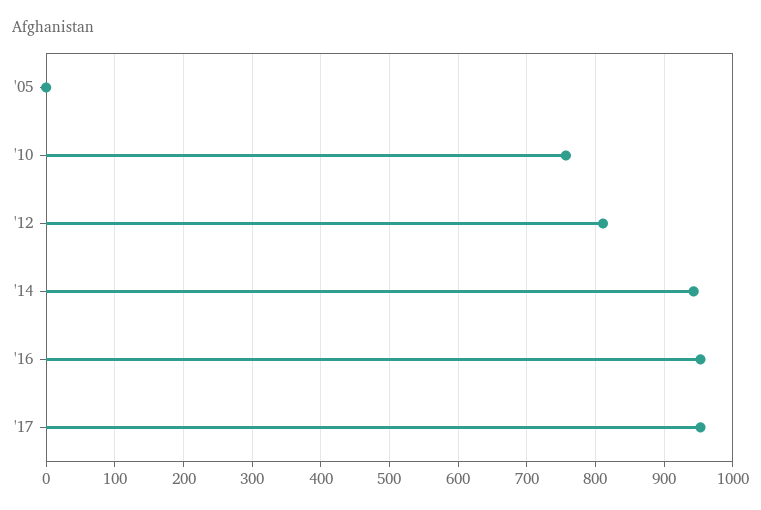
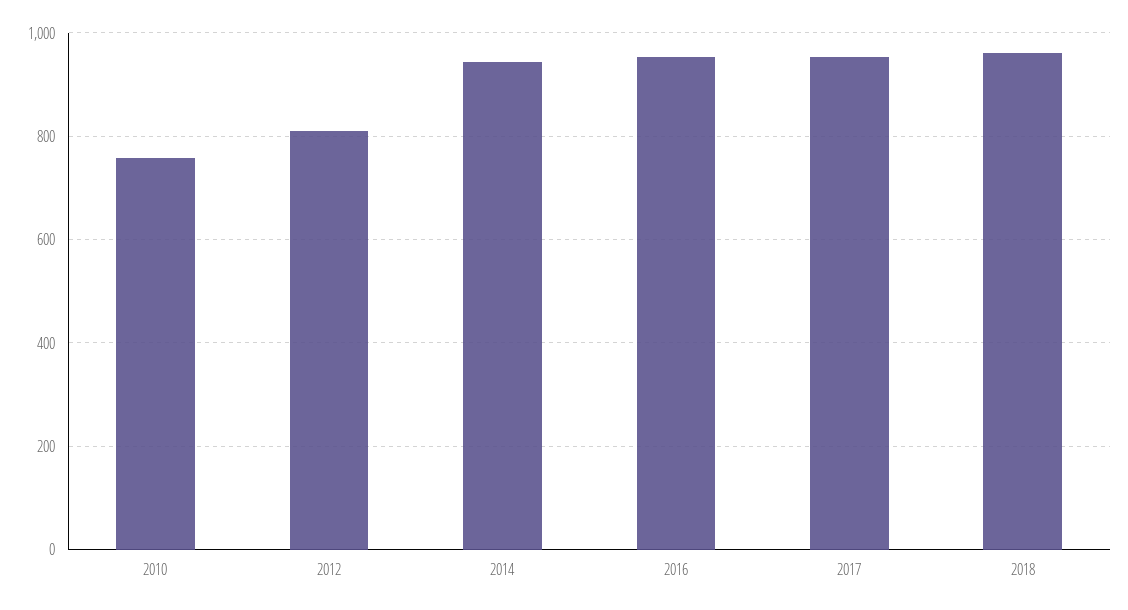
'05: 0 -> none
2018: none -> 960

